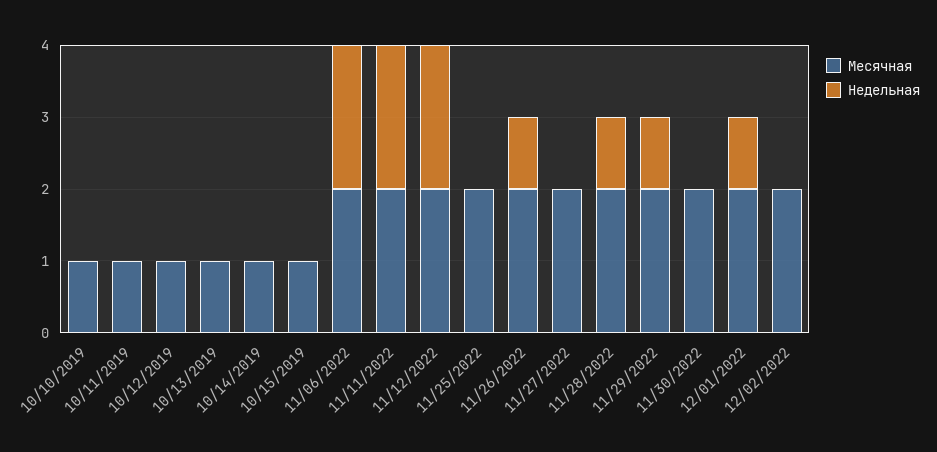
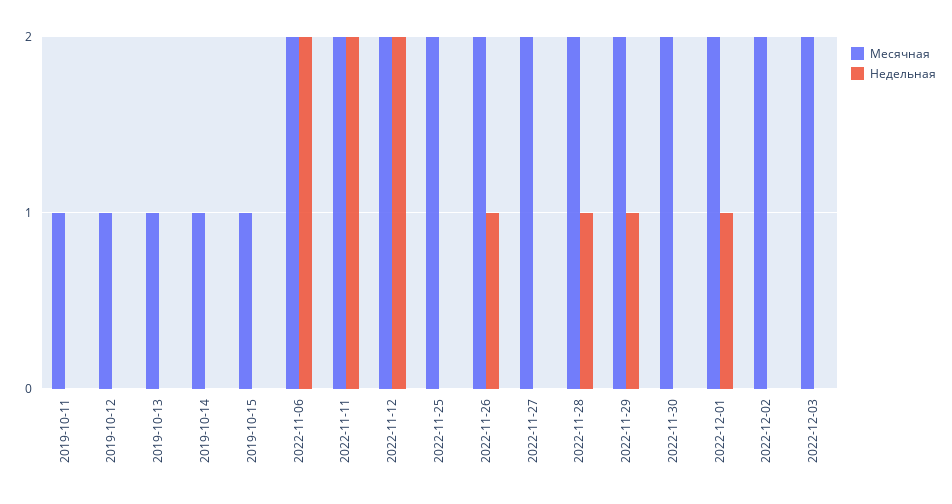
Месячная, 10/10/2019: 1 -> none
Недельная, 10/10/2019: 0 -> none
Месячная, 2022-12-03: none -> 2
Недельная, 2022-12-03: none -> 0

